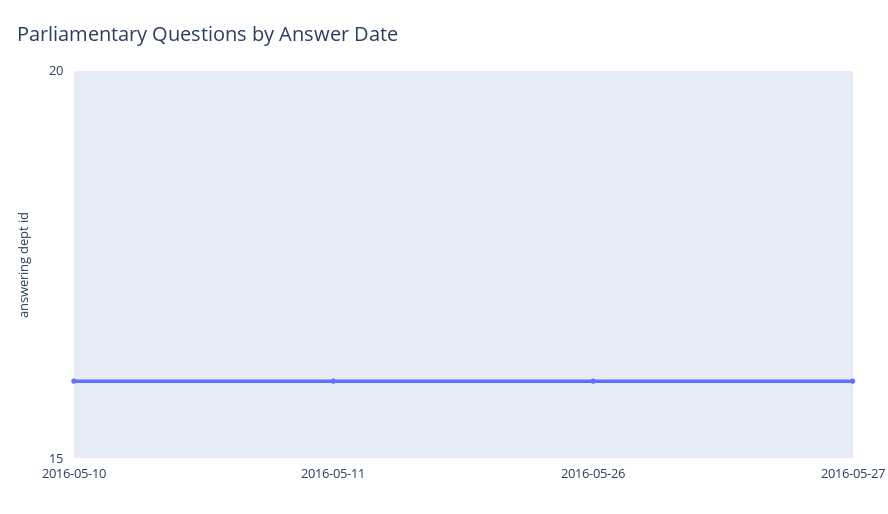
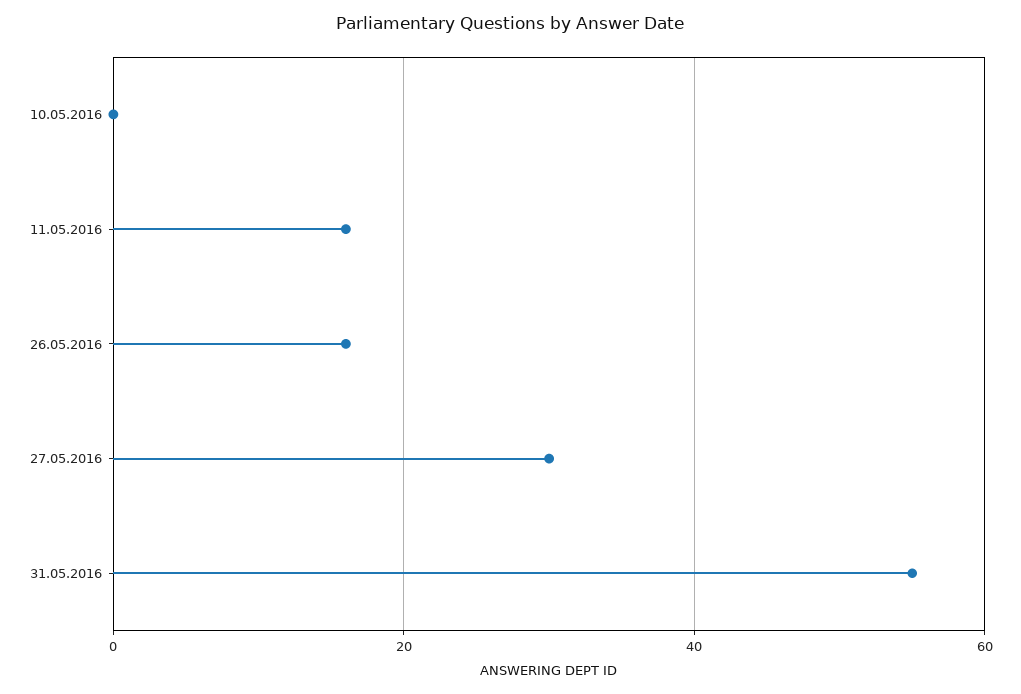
2016-05-10: 16 -> 0
2016-05-27: 16 -> 30
31.05.2016: none -> 55

